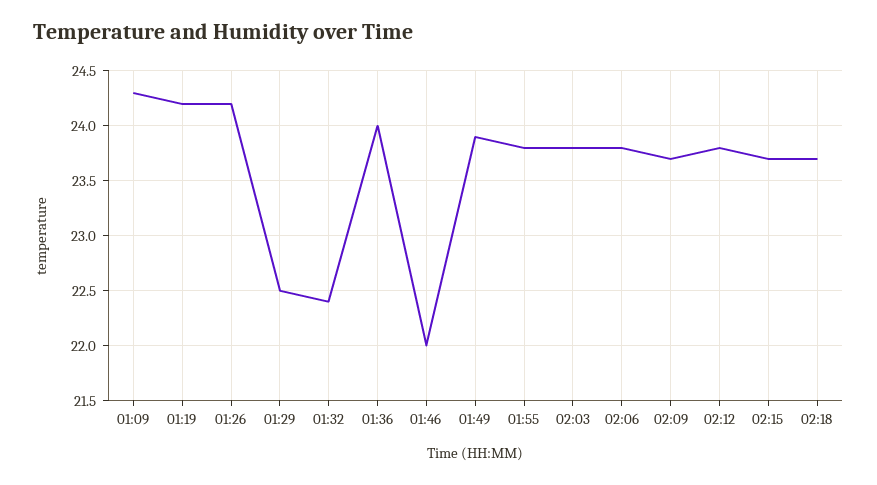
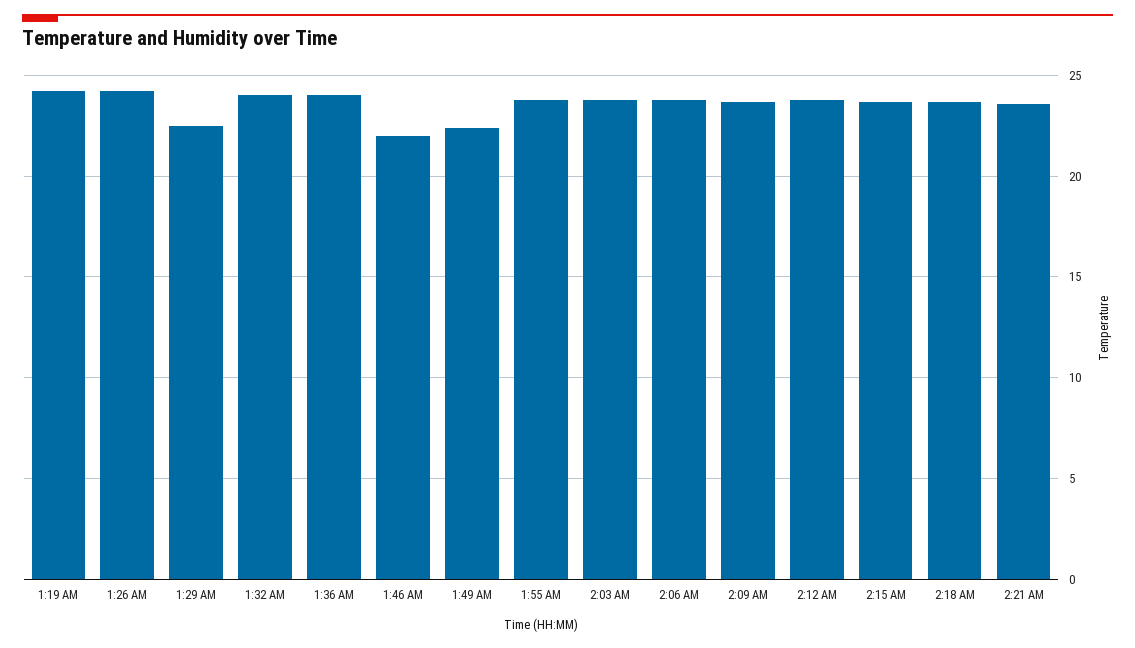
01:09: 24.3 -> none
01:32: 22.4 -> 24
01:49: 23.9 -> 22.5
2:21 AM: none -> 23.5

